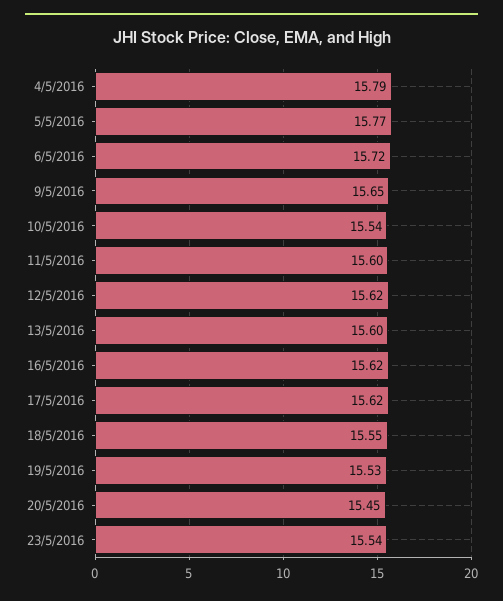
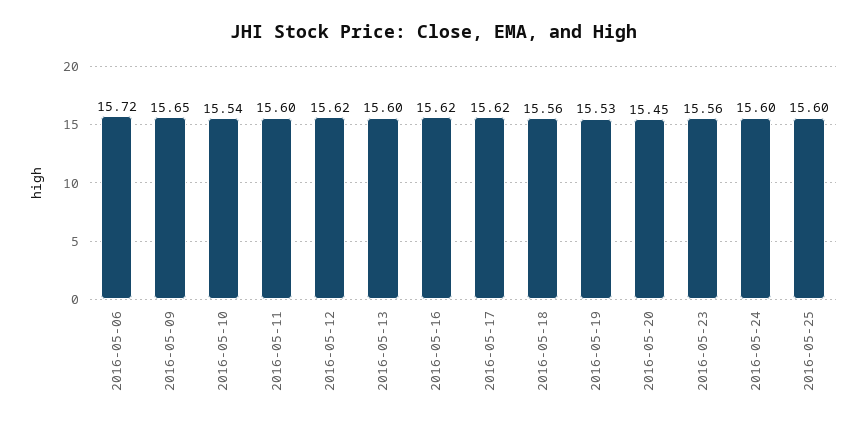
4/5/2016: 15.79 -> none
5/5/2016: 15.77 -> none
18/5/2016: 15.55 -> 15.56
23/5/2016: 15.54 -> 15.56
2016-05-24: none -> 15.6
2016-05-25: none -> 15.6

